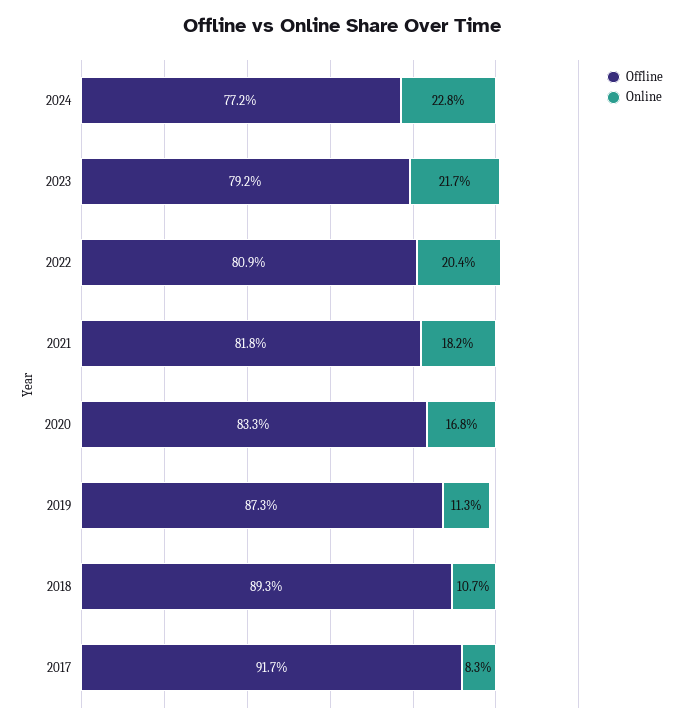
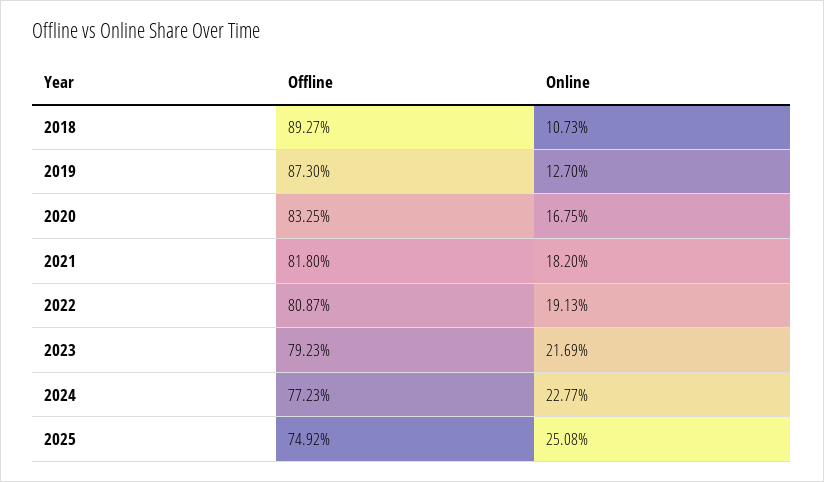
Online, 2022: 20.4 -> 19.13
Online, 2019: 11.3 -> 12.7
Offline, 2017: 91.7 -> none
Online, 2017: 8.3 -> none
Offline, 2025: none -> 74.92
Online, 2025: none -> 25.08

